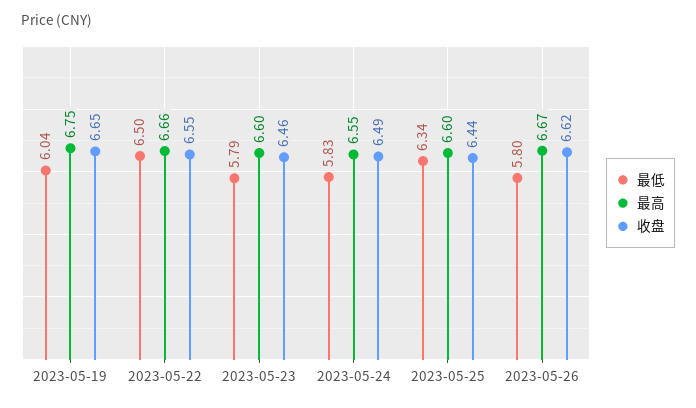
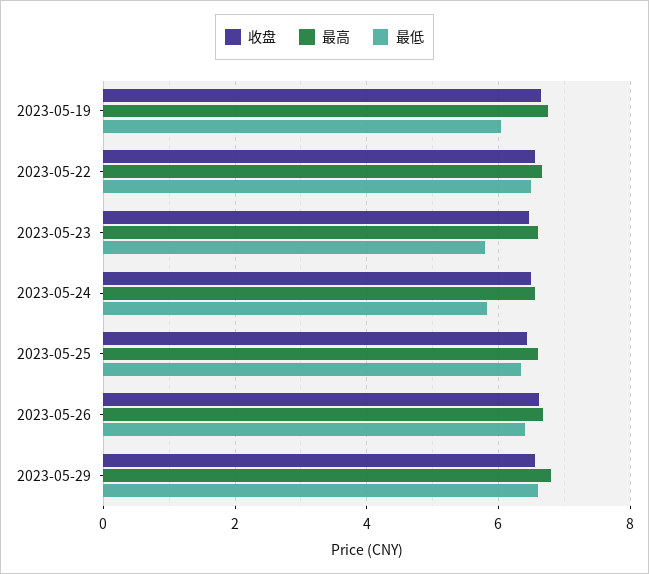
最低, 2023-05-26: 5.8 -> 6.4
收盘, 2023-05-29: none -> 6.6
最高, 2023-05-29: none -> 6.8
最低, 2023-05-29: none -> 6.6

